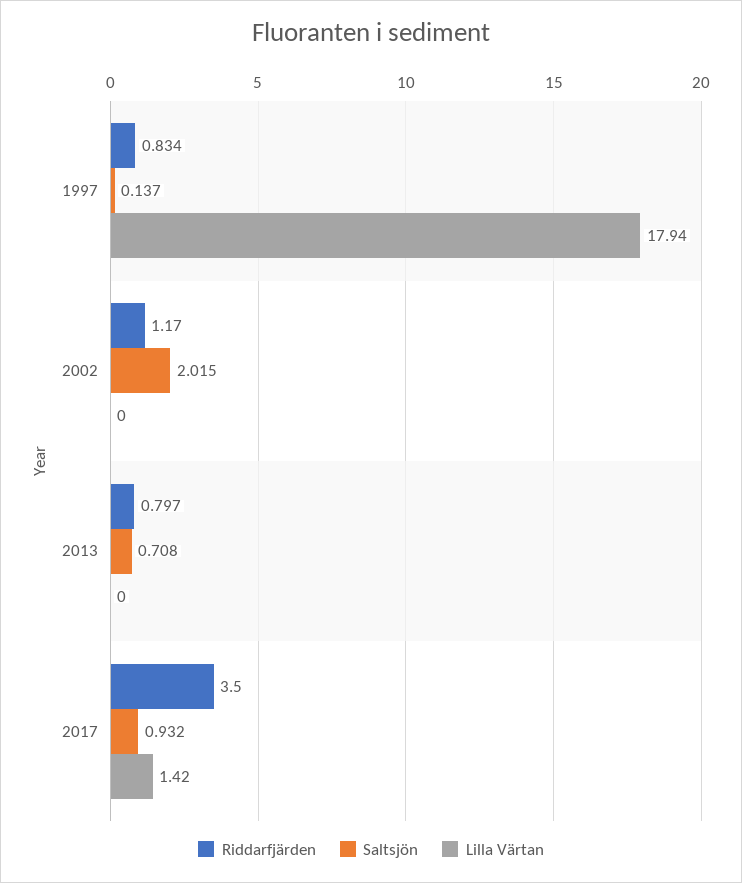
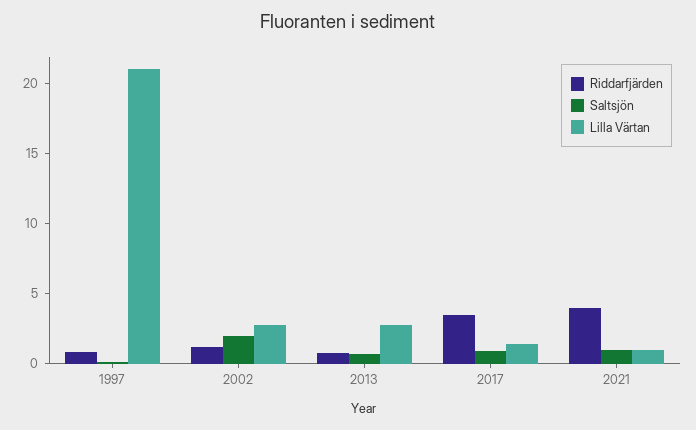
Lilla Värtan, 1997: 17.94 -> 21
Lilla Värtan, 2002: 0 -> 3
Lilla Värtan, 2013: 0 -> 3
Riddarfjärden, 2021: none -> 4
Saltsjön, 2021: none -> 1
Lilla Värtan, 2021: none -> 1

